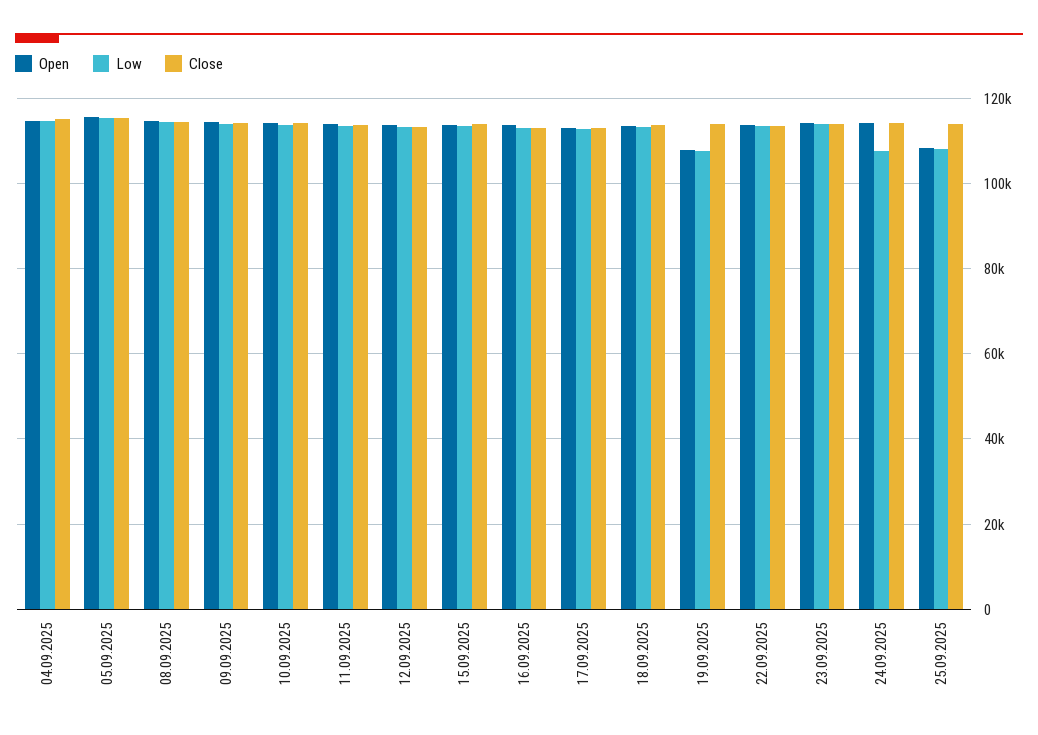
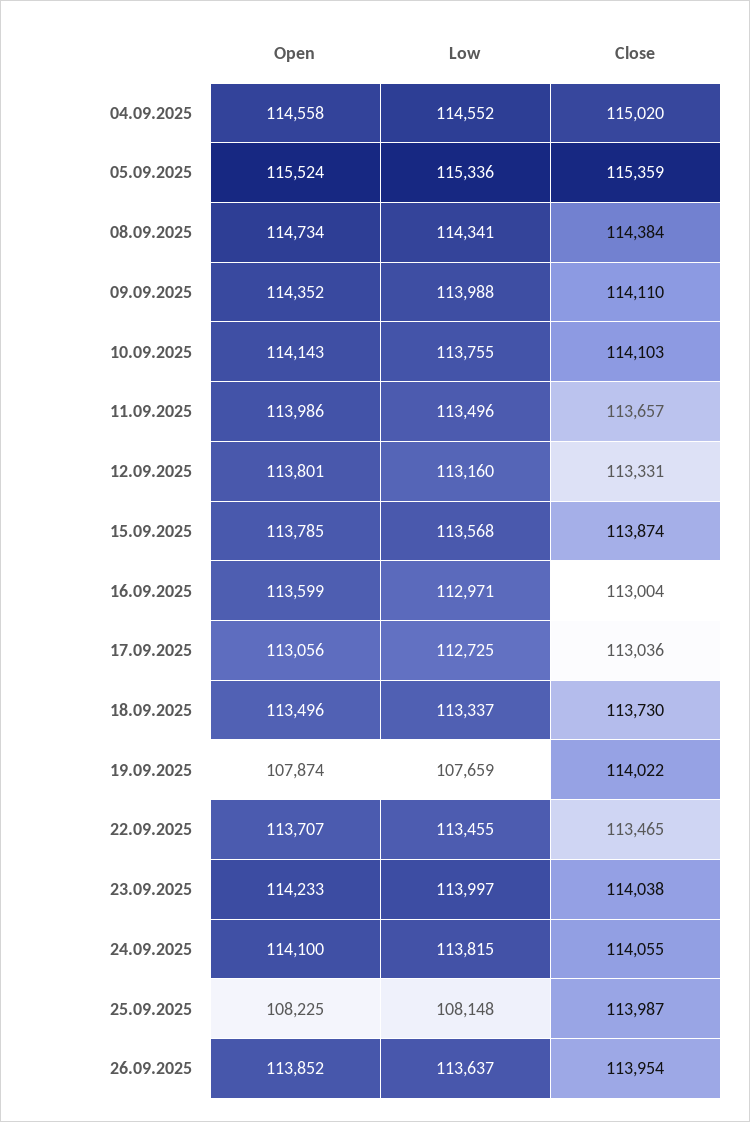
Low, 24.09.2025: 108000 -> 113815
Open, 26.09.2025: none -> 113852
Low, 26.09.2025: none -> 113637
Close, 26.09.2025: none -> 113954

